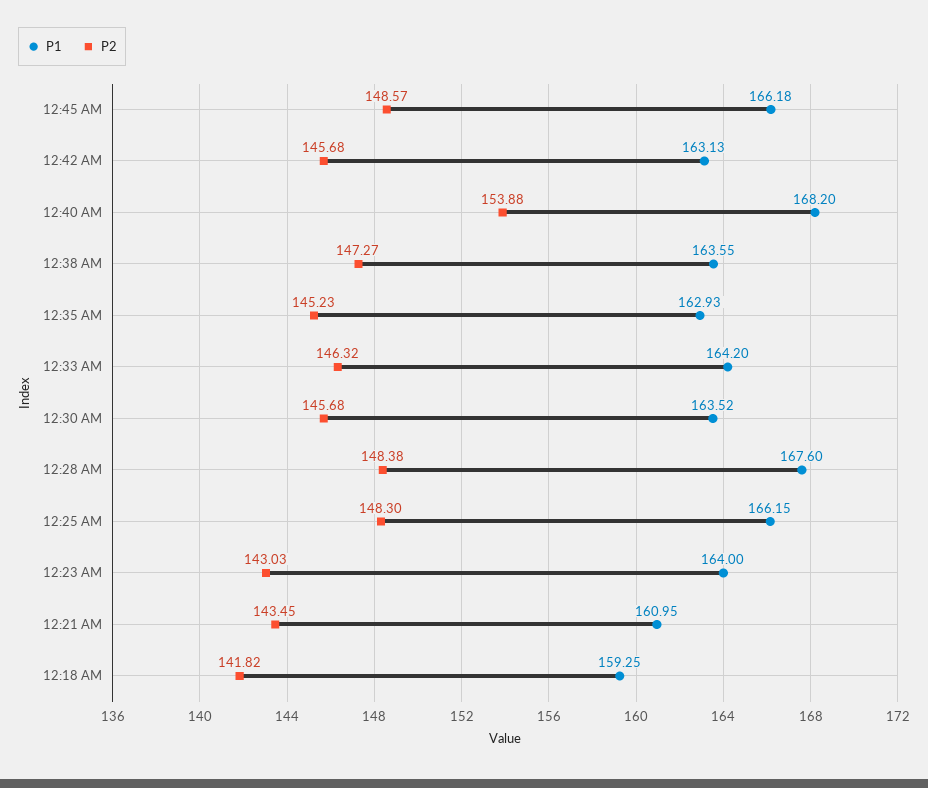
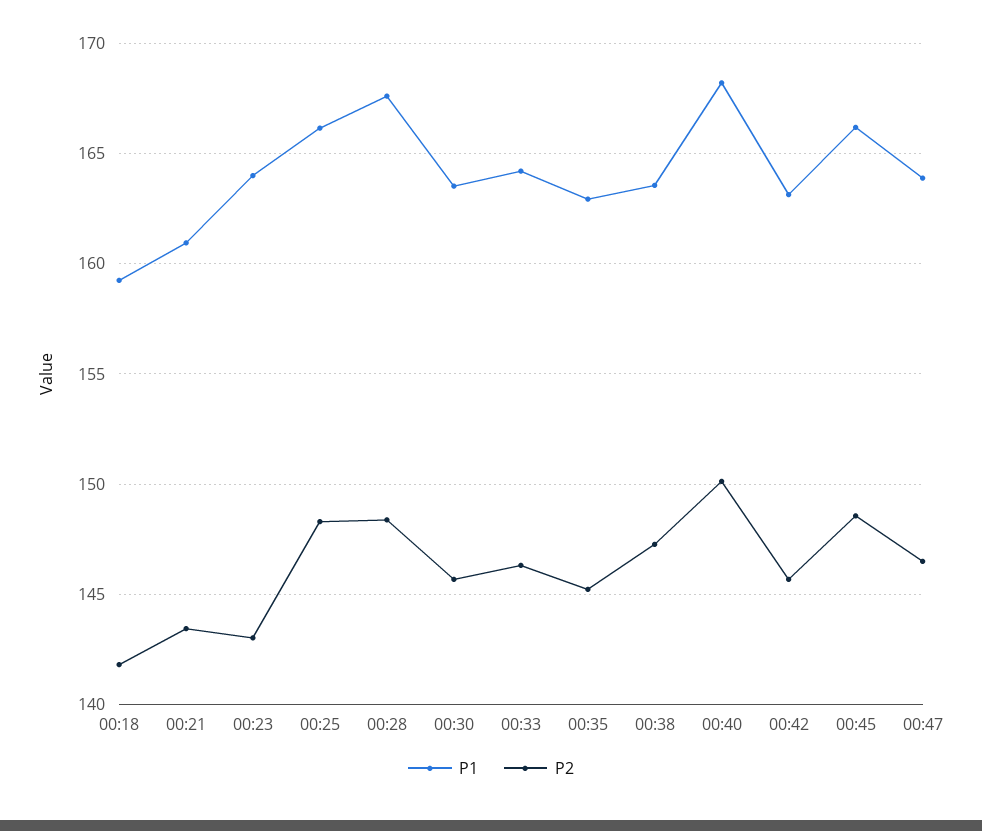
P2, 12:40 AM: 153.88 -> 150
P1, 00:47: none -> 164
P2, 00:47: none -> 146.5

